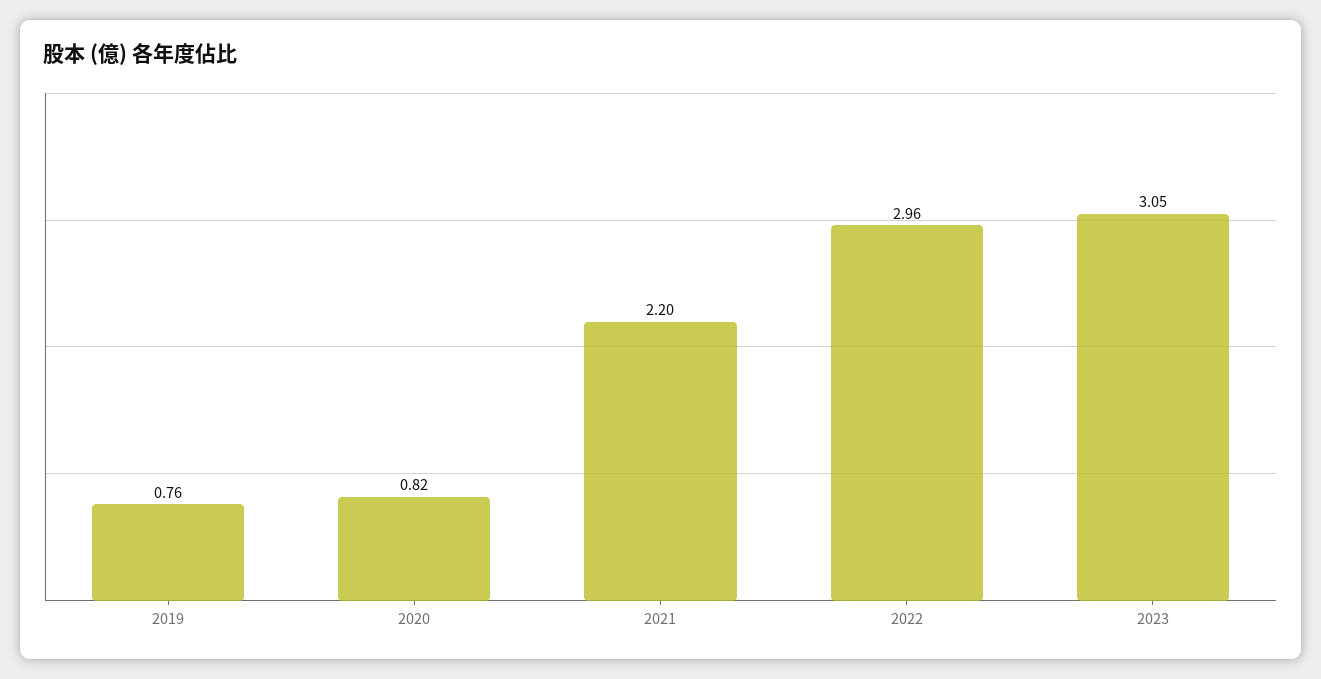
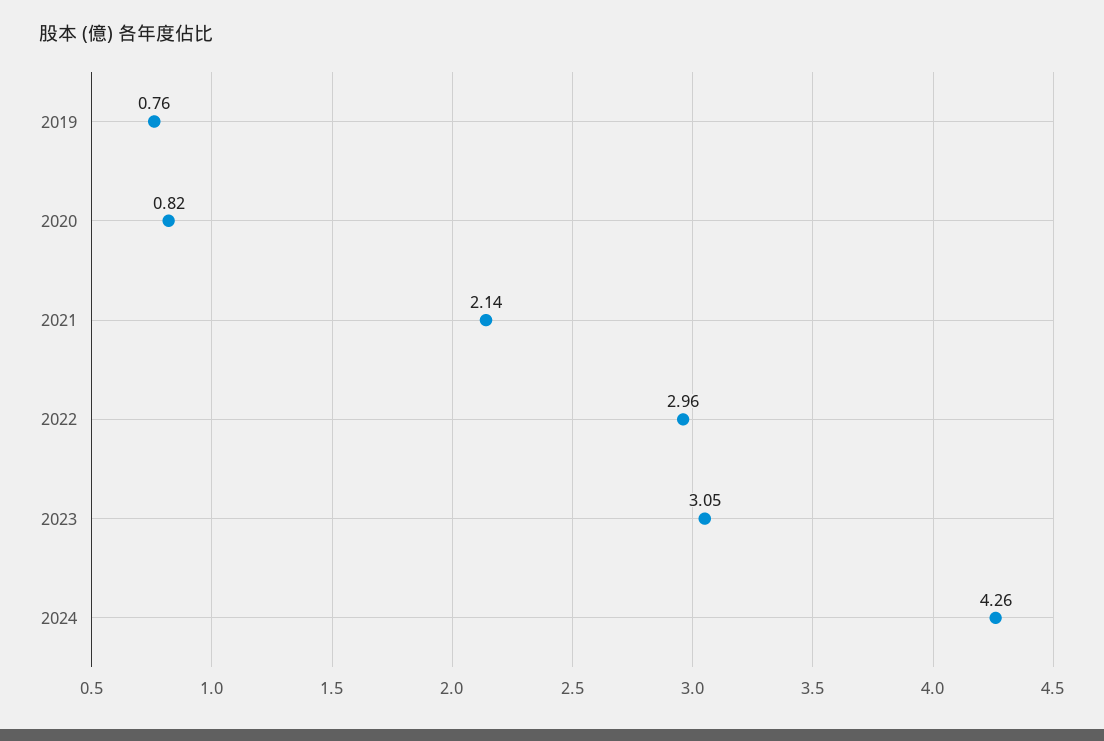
2021: 2.2 -> 2.14
2024: none -> 4.26

